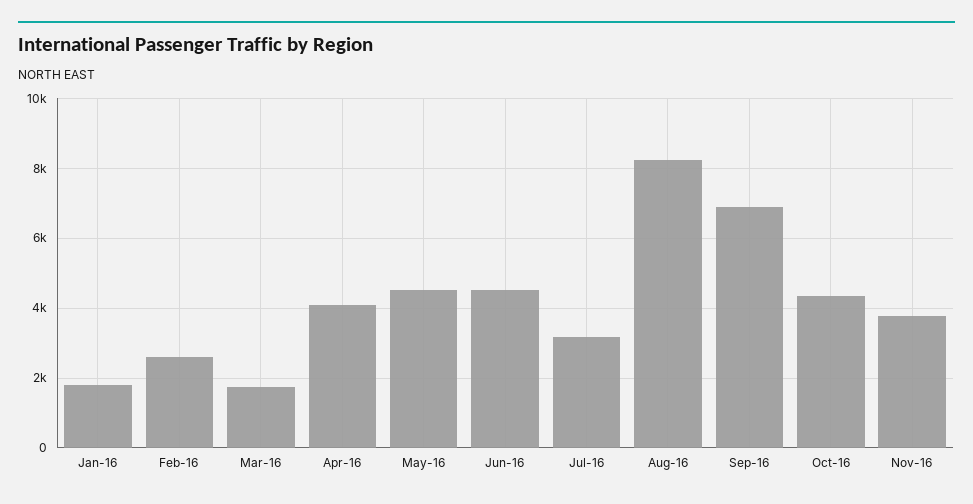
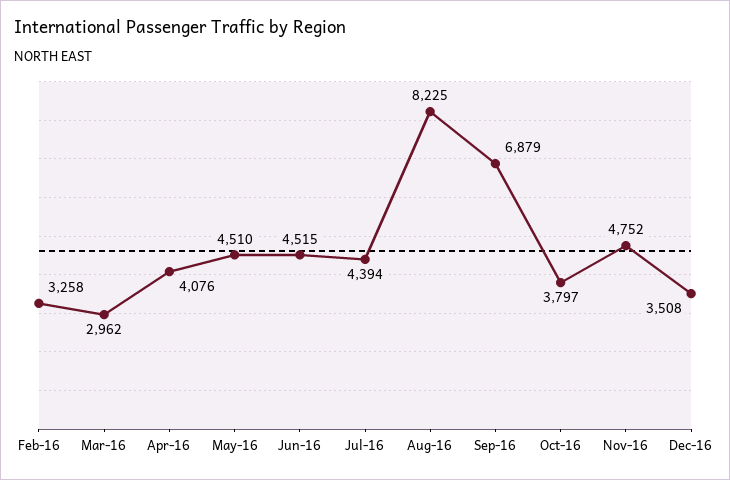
Jan-16: 1800 -> none
Feb-16: 2600 -> 3258
Mar-16: 1800 -> 2962
Jul-16: 3200 -> 4394
Oct-16: 4400 -> 3797
Nov-16: 3800 -> 4752
Dec-16: none -> 3508

